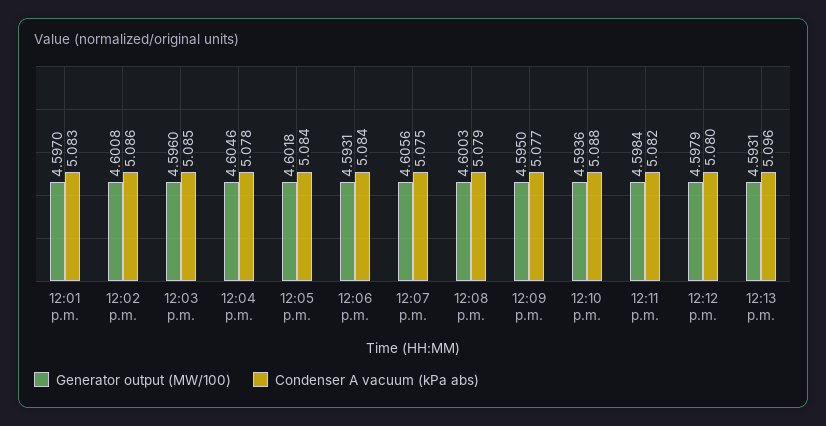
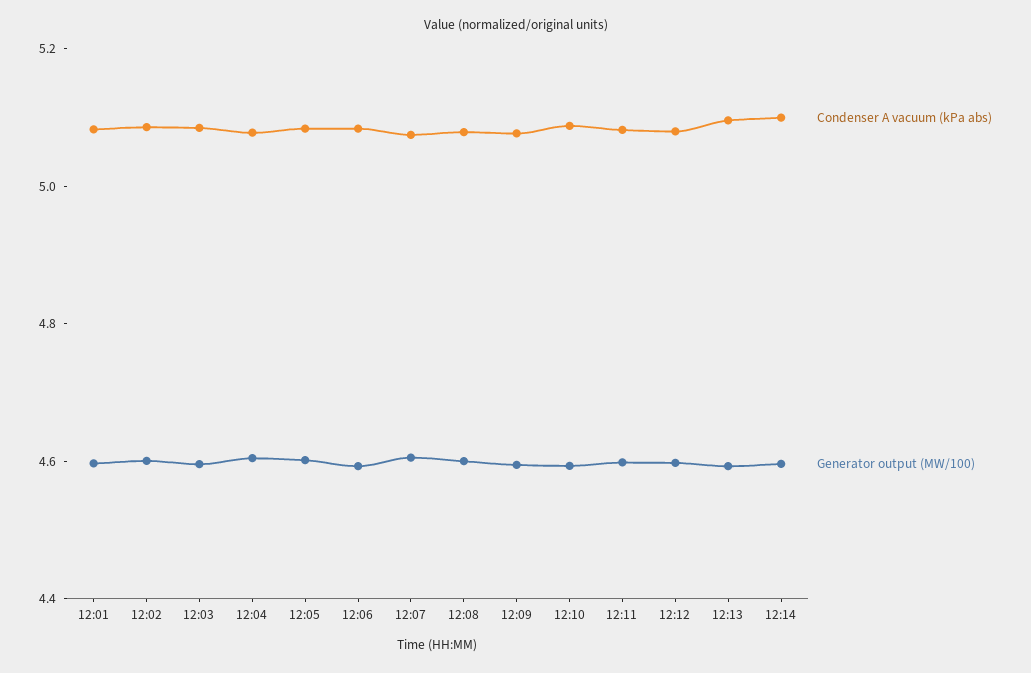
Condenser A vacuum (kPa abs), 12:14: none -> 5.1
Generator output (MW/100), 12:14: none -> 4.6

